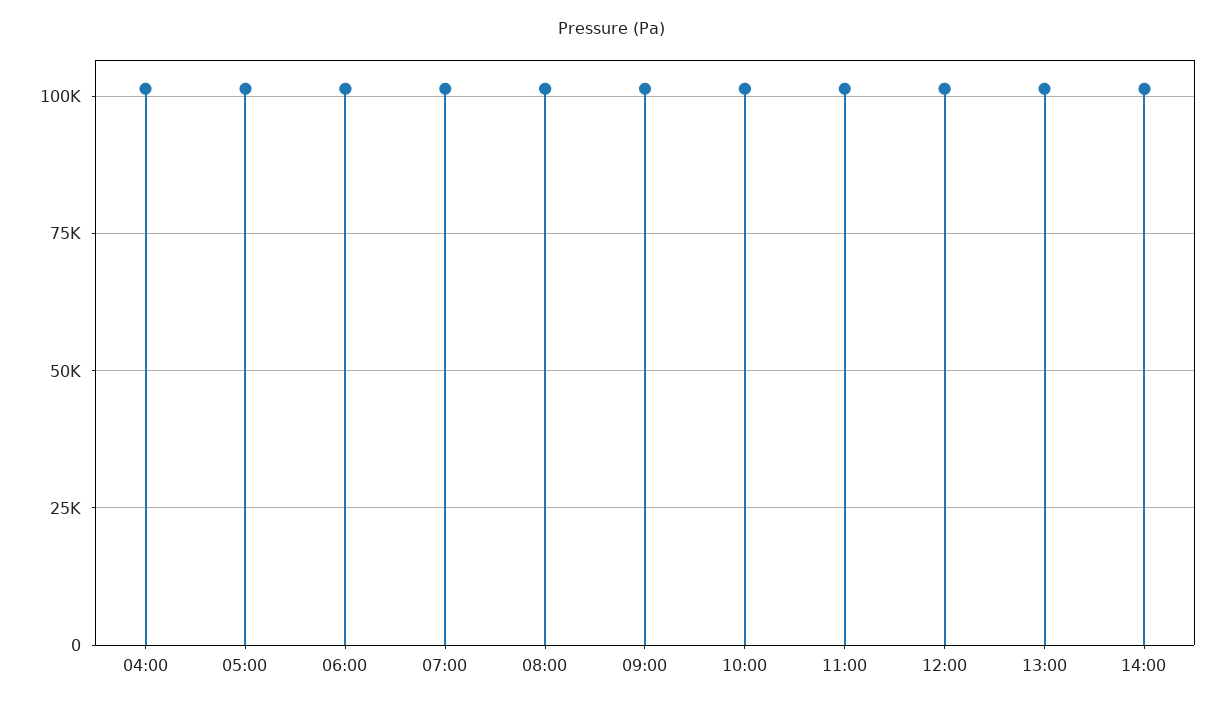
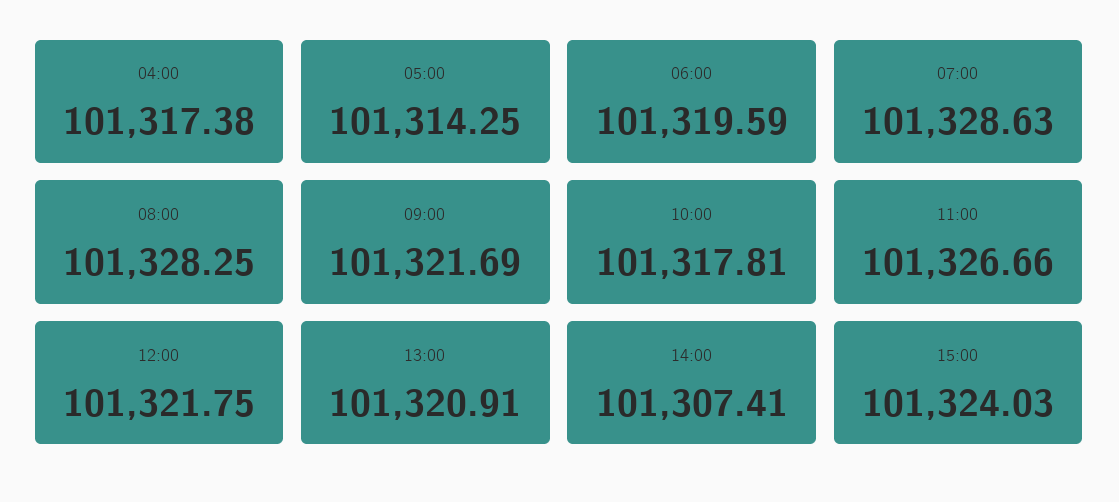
15:00: none -> 101324.03

